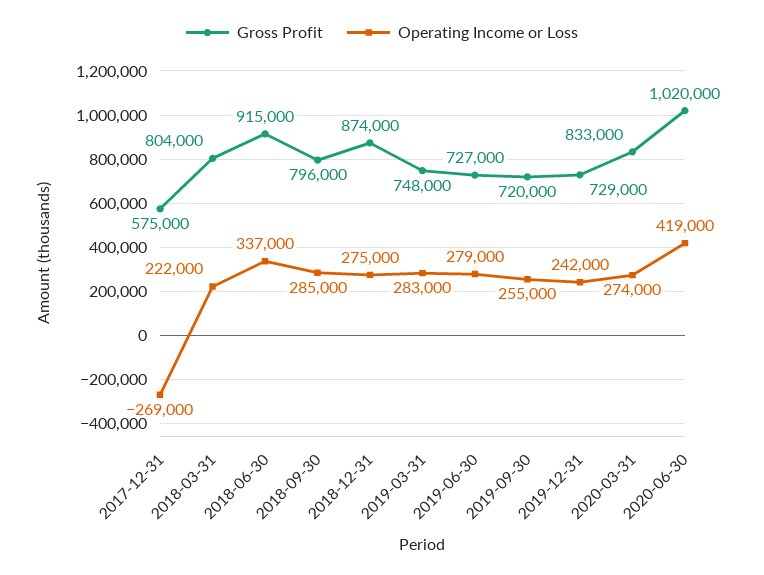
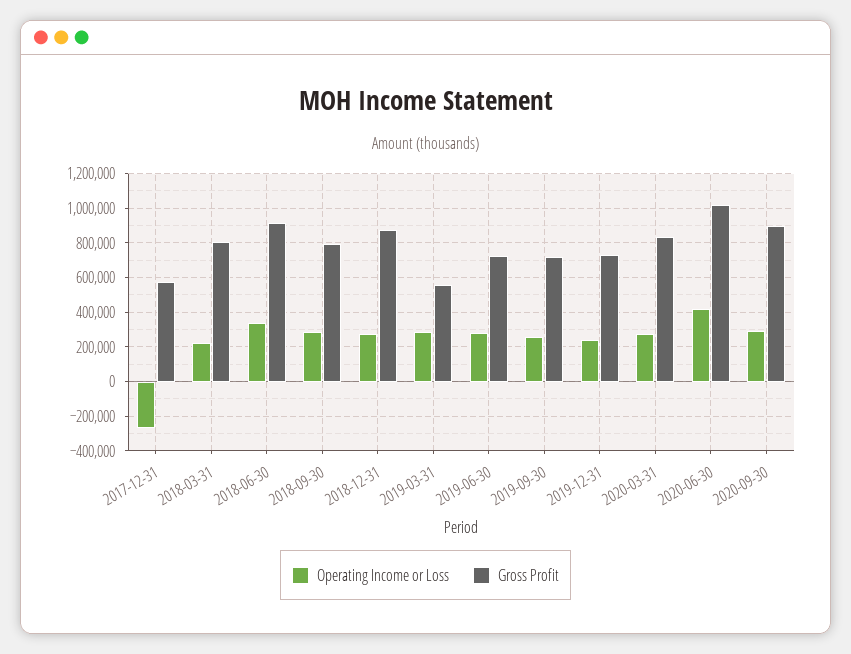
Gross Profit, 2019-03-31: 748000 -> 550000
Operating Income or Loss, 2020-09-30: none -> 300000
Gross Profit, 2020-09-30: none -> 900000

